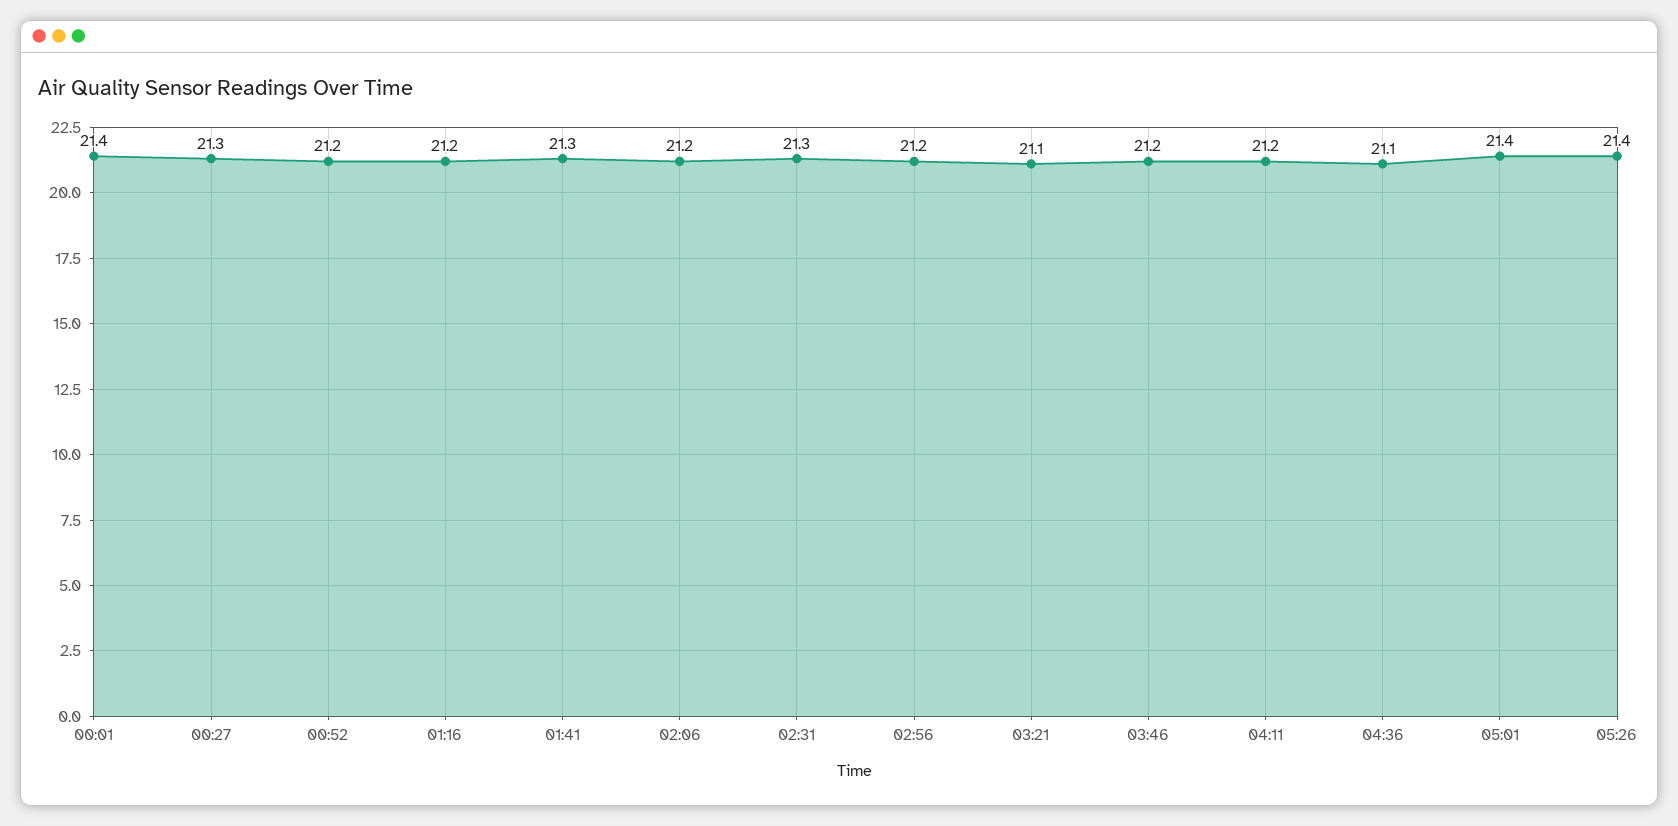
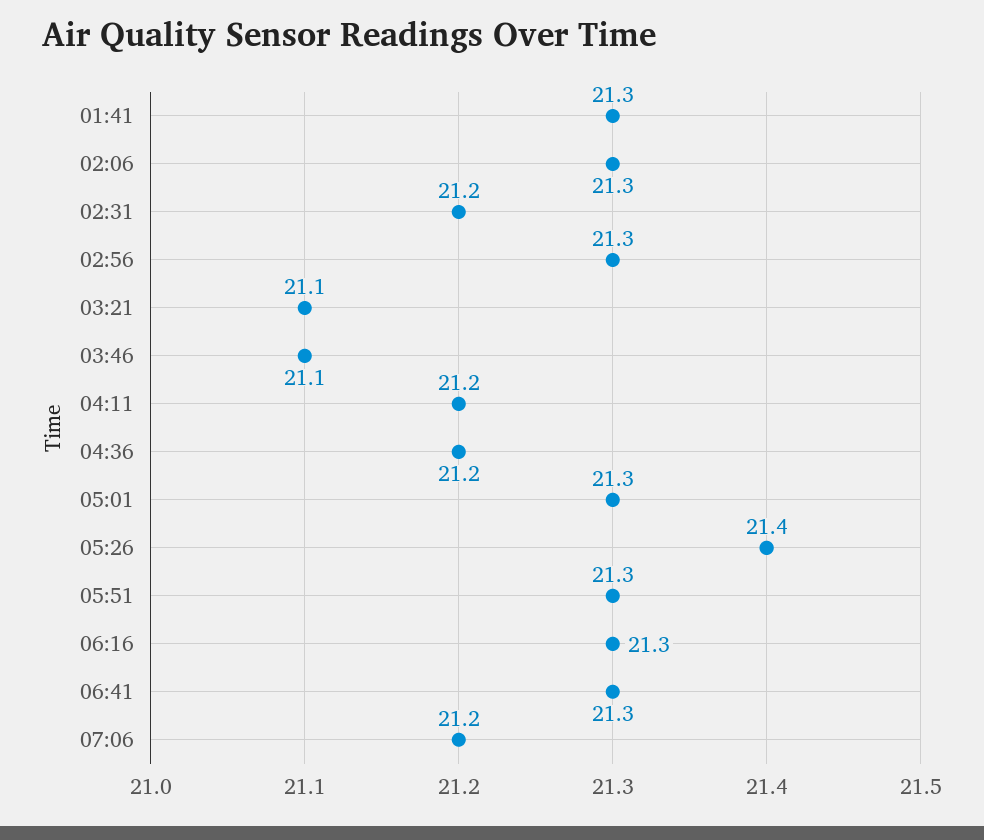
00:01: 21.4 -> none
00:27: 21.3 -> none
00:52: 21.2 -> none
01:16: 21.2 -> none
02:06: 21.2 -> 21.3
02:31: 21.3 -> 21.2
02:56: 21.2 -> 21.3
03:46: 21.2 -> 21.1
04:36: 21.1 -> 21.2
05:01: 21.4 -> 21.3
05:51: none -> 21.3
06:16: none -> 21.3
06:41: none -> 21.3
07:06: none -> 21.2

